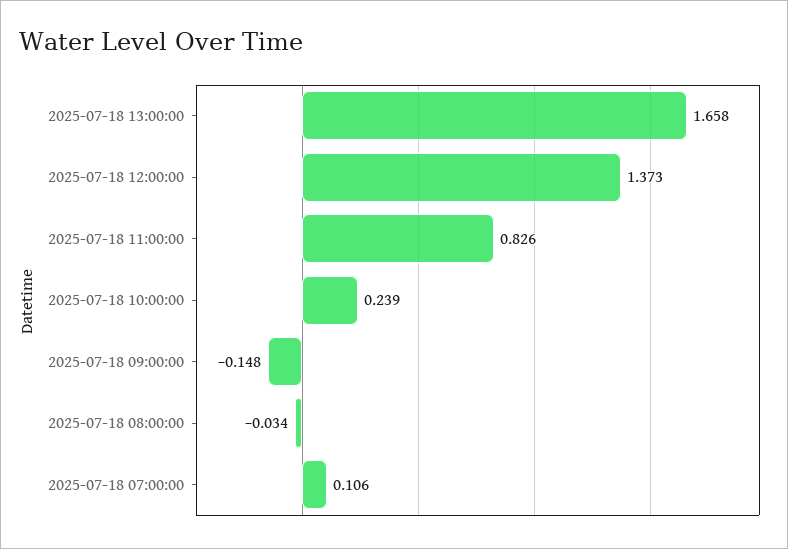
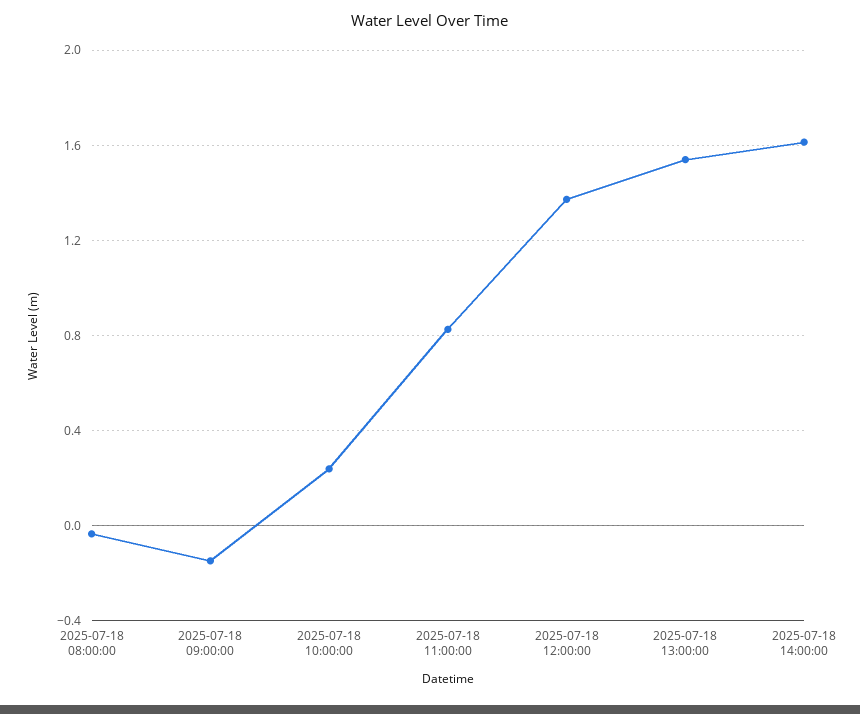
2025-07-18 13:00:00: 1.658 -> 1.55
2025-07-18 07:00:00: 0.106 -> none
2025-07-18 14:00:00: none -> 1.6

